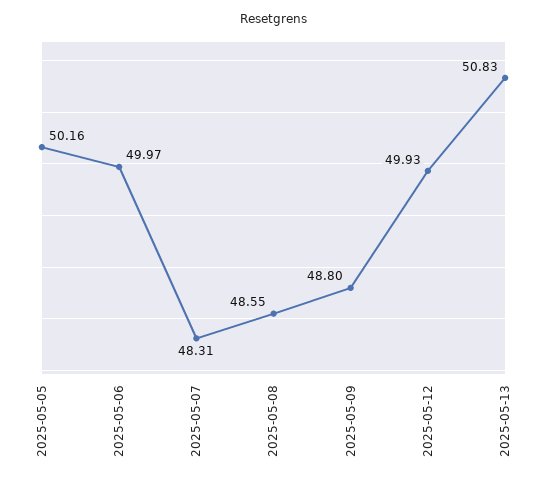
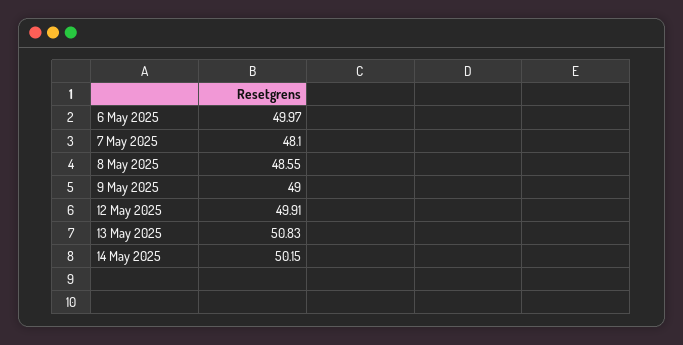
2025-05-05: 50.16 -> none
2025-05-07: 48.31 -> 48.1
2025-05-09: 48.8 -> 49
2025-05-12: 49.93 -> 49.91
14 May 2025: none -> 50.15

